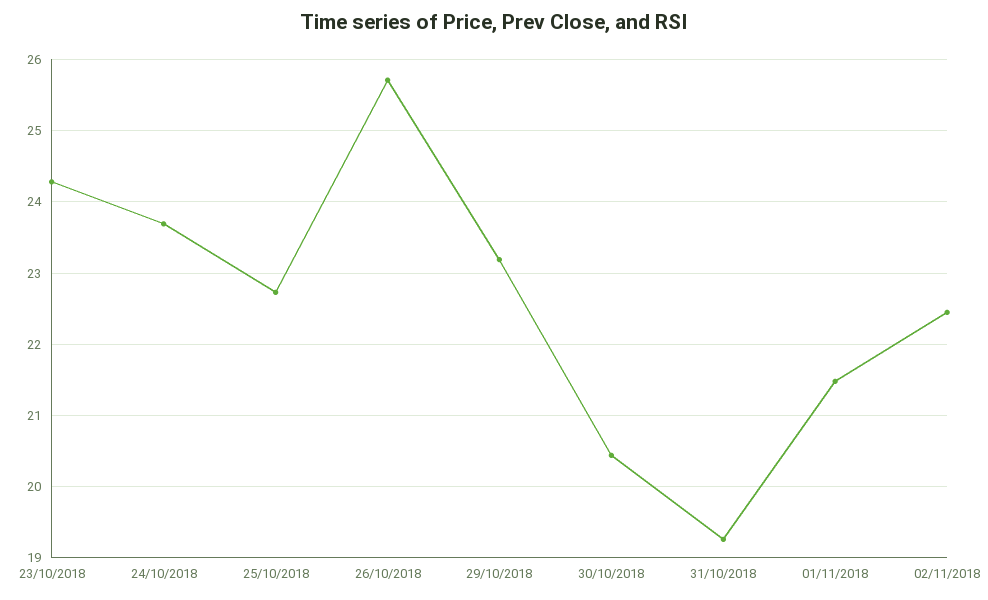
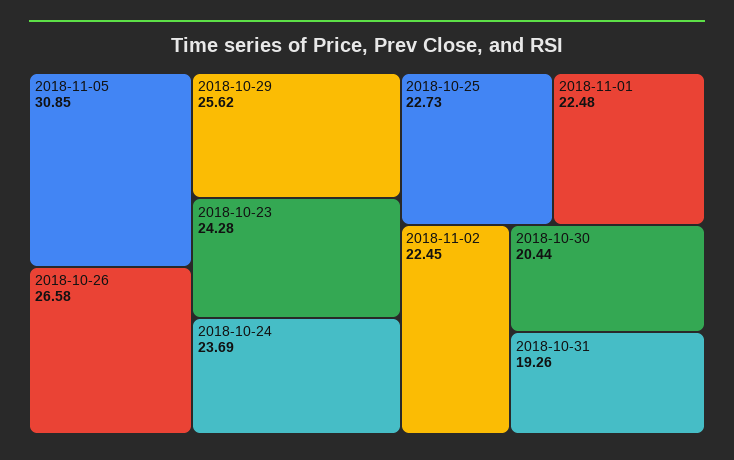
26/10/2018: 25.7 -> 26.58
29/10/2018: 23.2 -> 25.62
01/11/2018: 21.5 -> 22.48
2018-11-05: none -> 30.85

